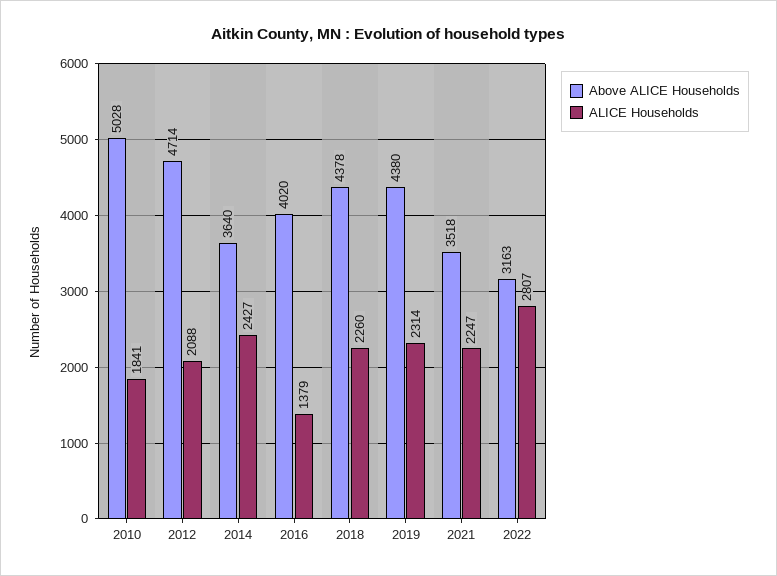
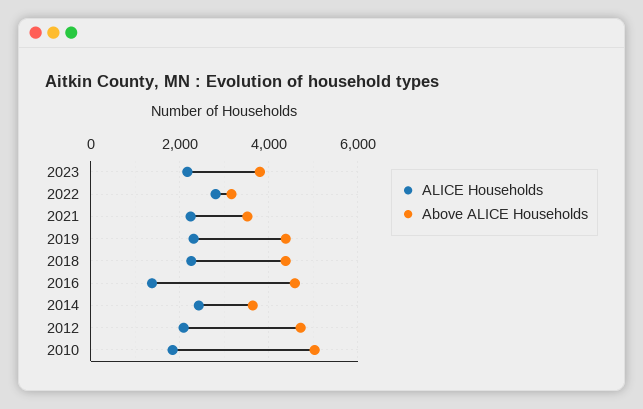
Above ALICE Households, 2016: 4020 -> 4600
ALICE Households, 2023: none -> 2200
Above ALICE Households, 2023: none -> 3800

